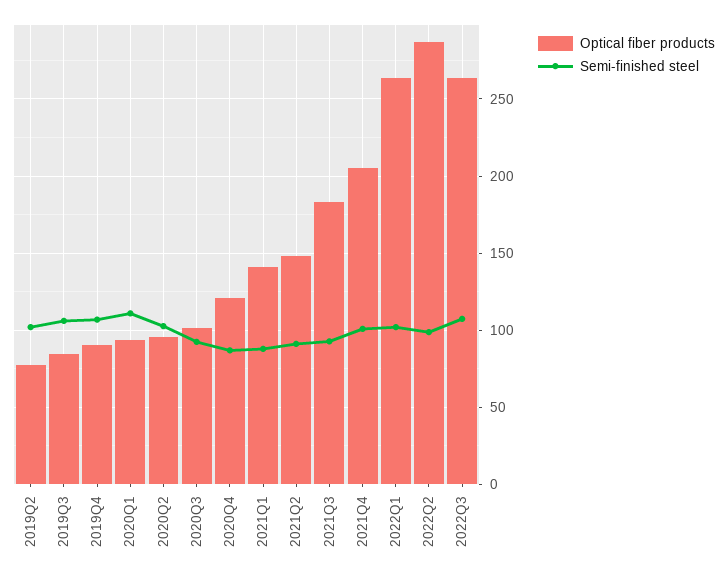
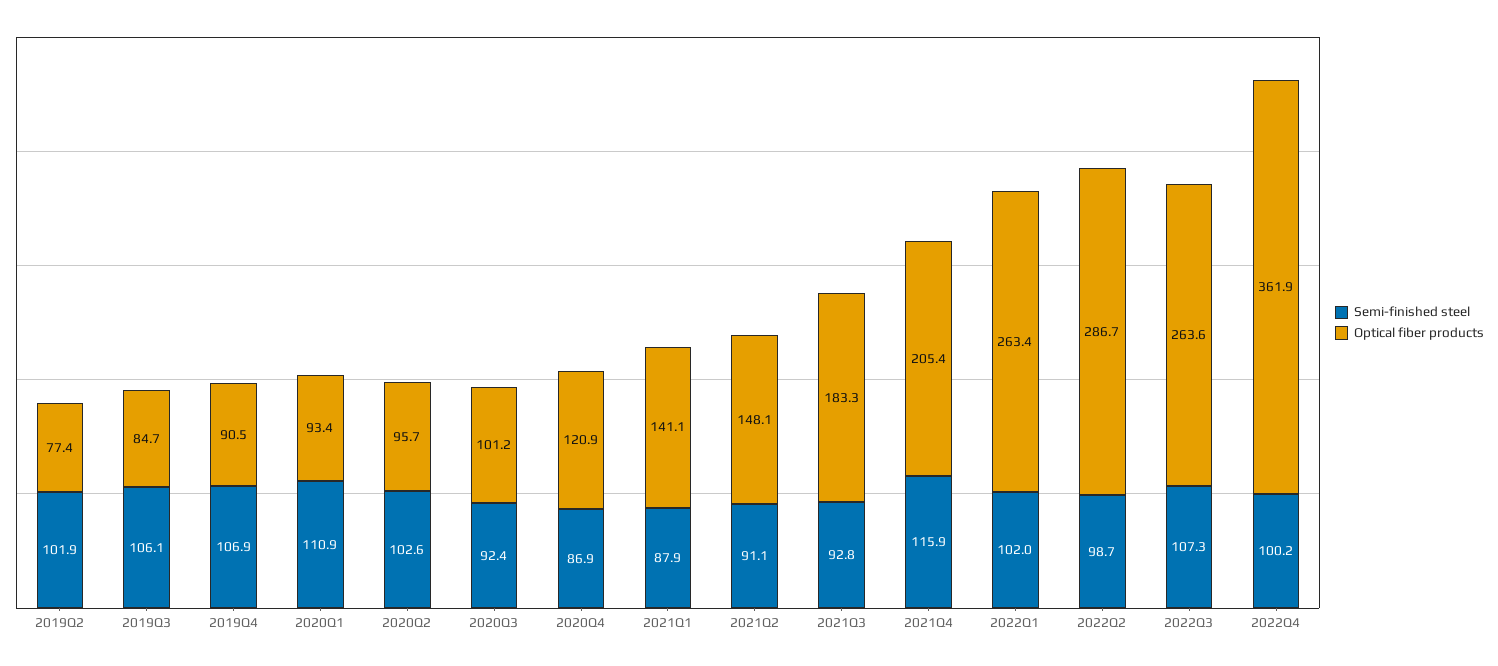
Semi-finished steel, 2021Q4: 100 -> 115.9
Semi-finished steel, 2022Q4: none -> 100.2
Optical fiber products, 2022Q4: none -> 361.9

